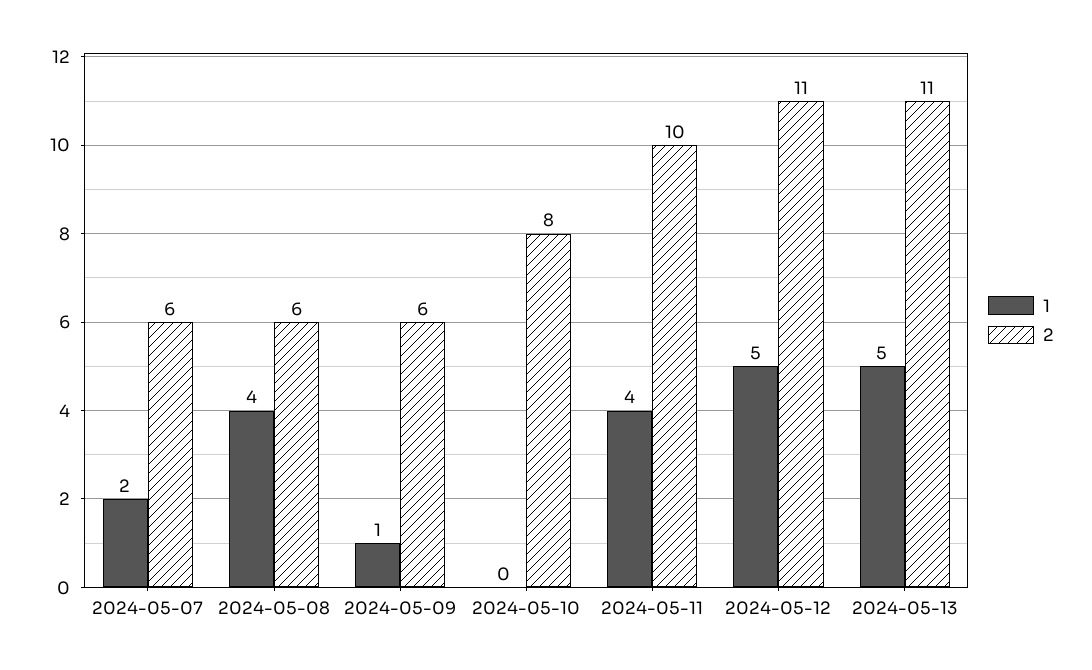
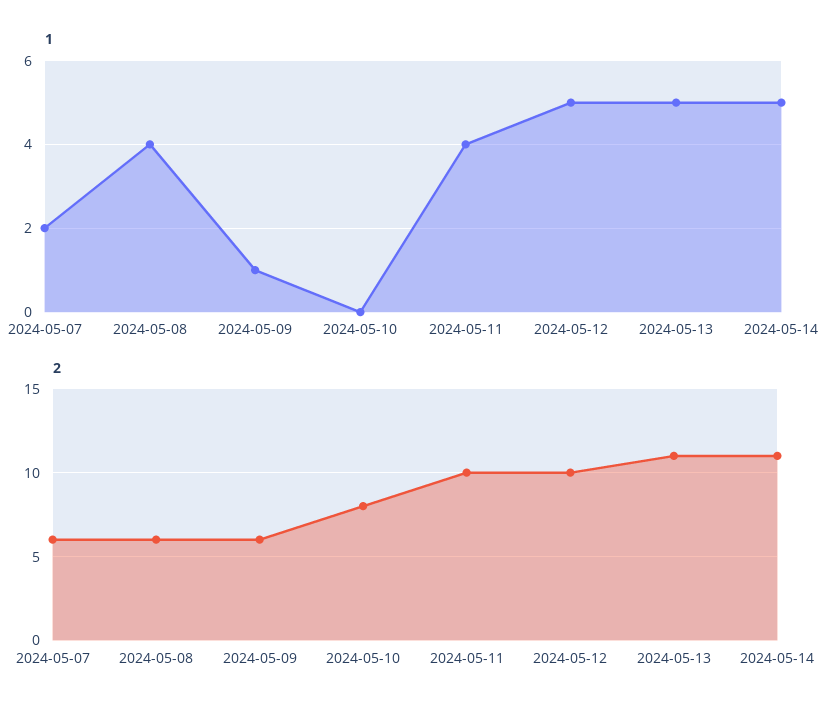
2, 2024-05-12: 11 -> 10
1, 2024-05-14: none -> 5
2, 2024-05-14: none -> 11

